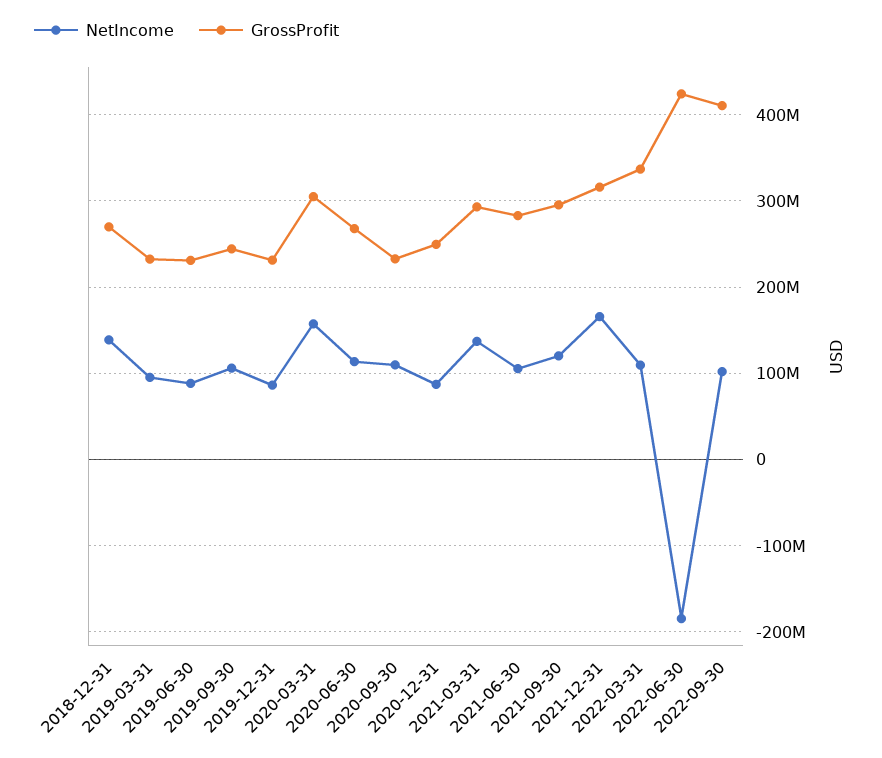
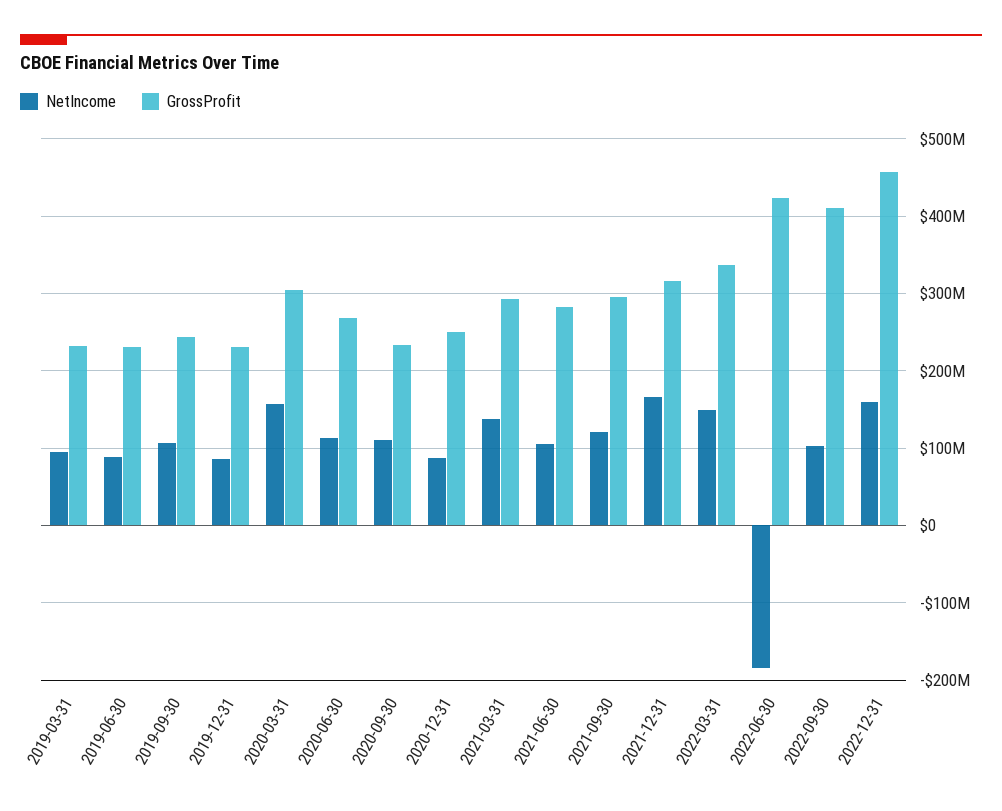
NetIncome, 2018-12-31: 140000000 -> none
GrossProfit, 2018-12-31: 270000000 -> none
NetIncome, 2022-03-31: 110000000 -> 150000000
NetIncome, 2022-12-31: none -> 160000000
GrossProfit, 2022-12-31: none -> 460000000

